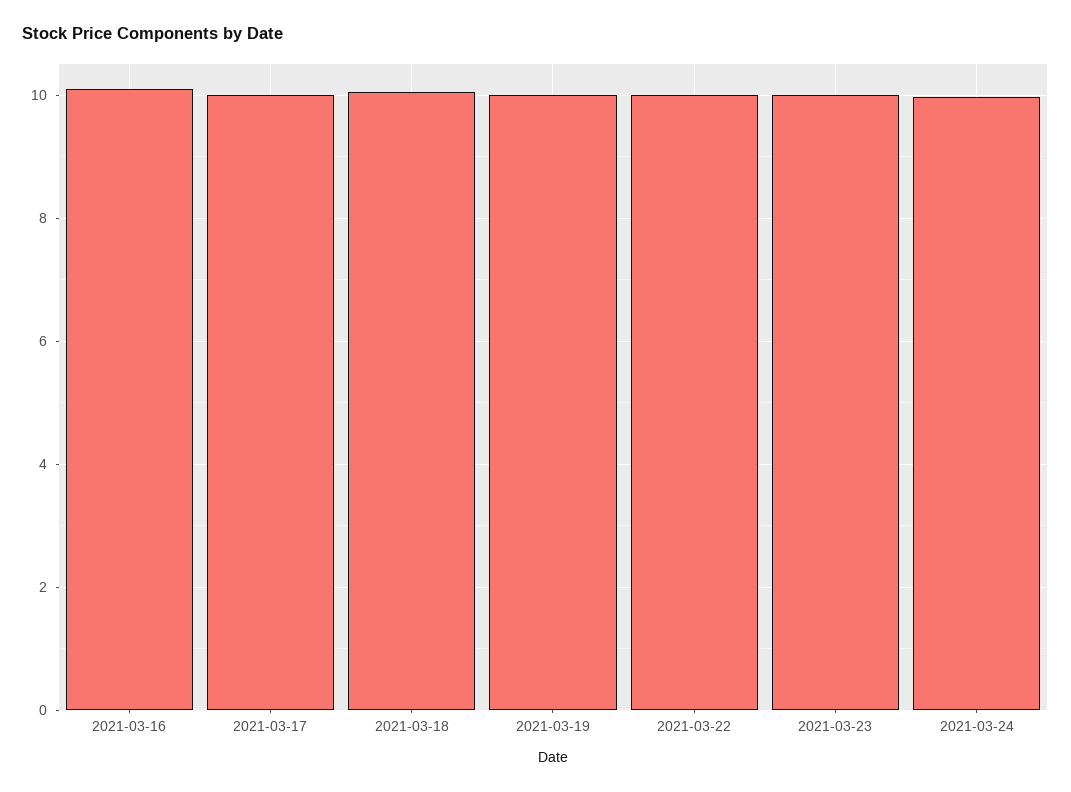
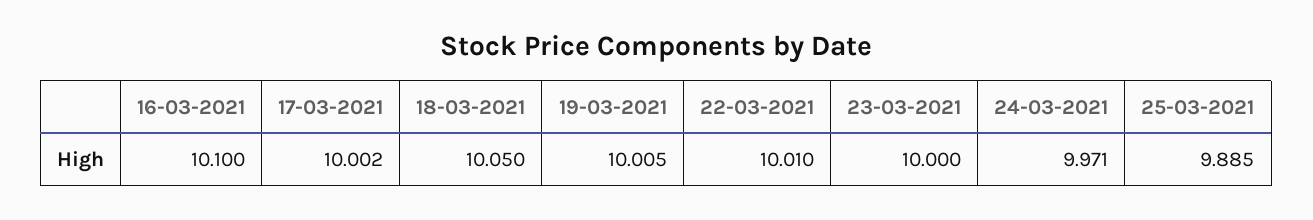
25-03-2021: none -> 9.885

